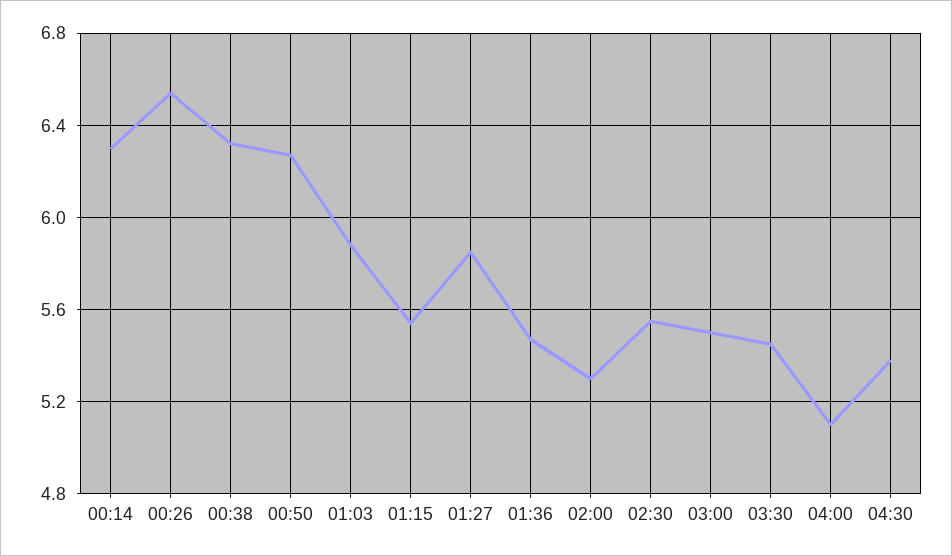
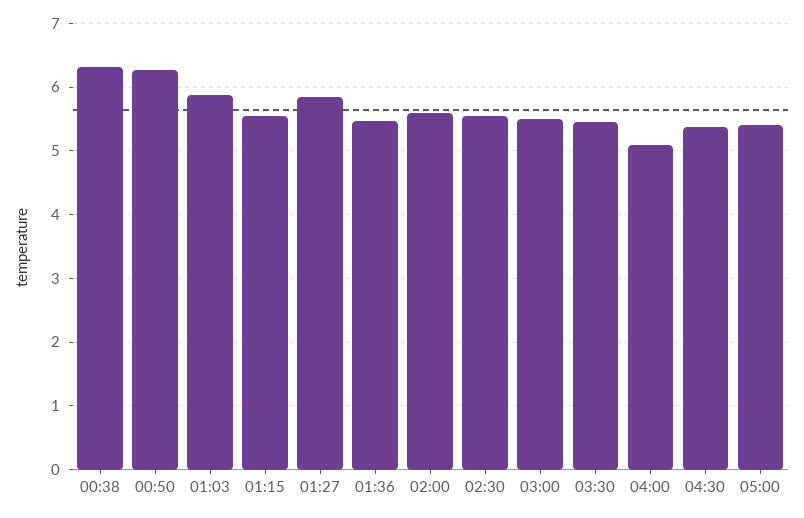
00:14: 6.3 -> none
00:26: 6.55 -> none
02:00: 5.3 -> 5.6
05:00: none -> 5.4

